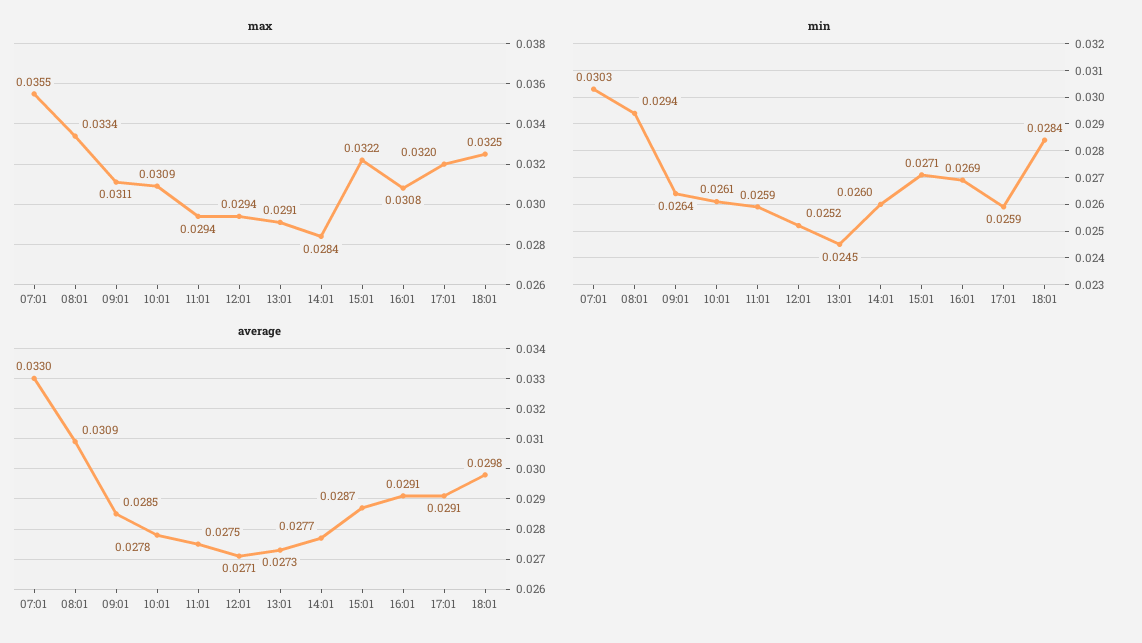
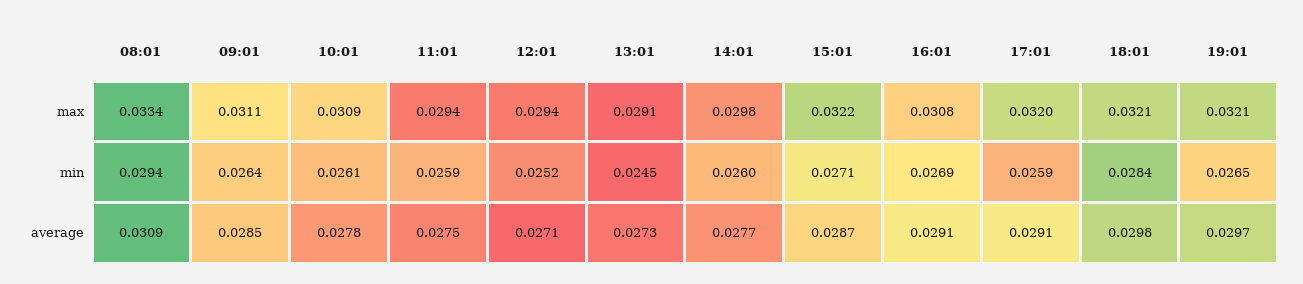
max, 07:01: 0.0355 -> none
max, 14:01: 0.0284 -> 0.0298
max, 18:01: 0.0325 -> 0.0321
min, 07:01: 0.0303 -> none
average, 07:01: 0.033 -> none
max, 19:01: none -> 0.0321
min, 19:01: none -> 0.0265
average, 19:01: none -> 0.0297

